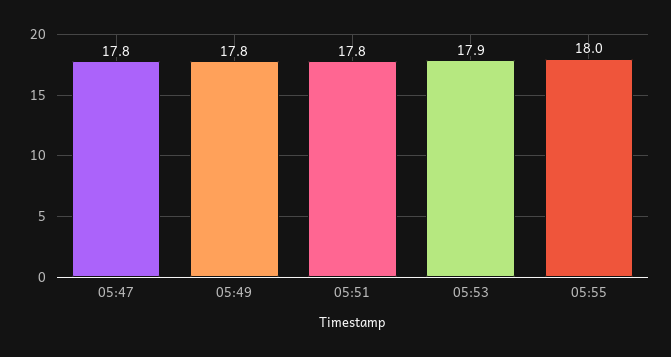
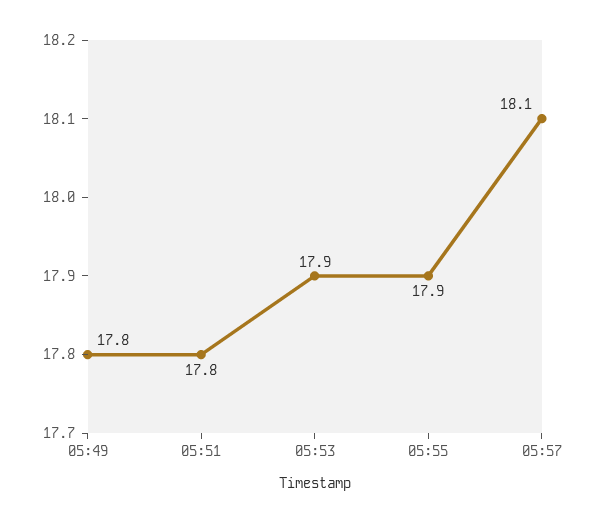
05:47: 17.8 -> none
05:55: 18 -> 17.9
05:57: none -> 18.1

